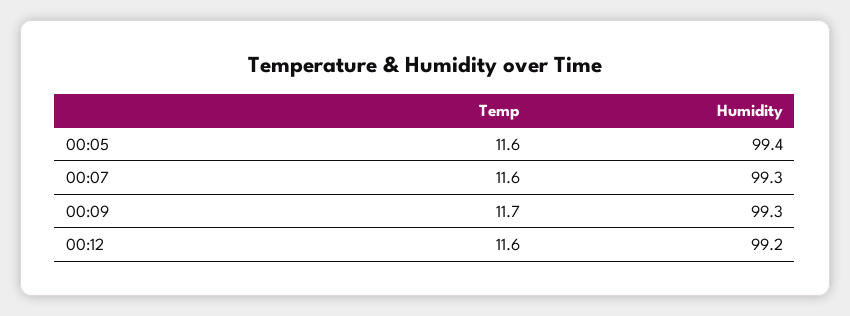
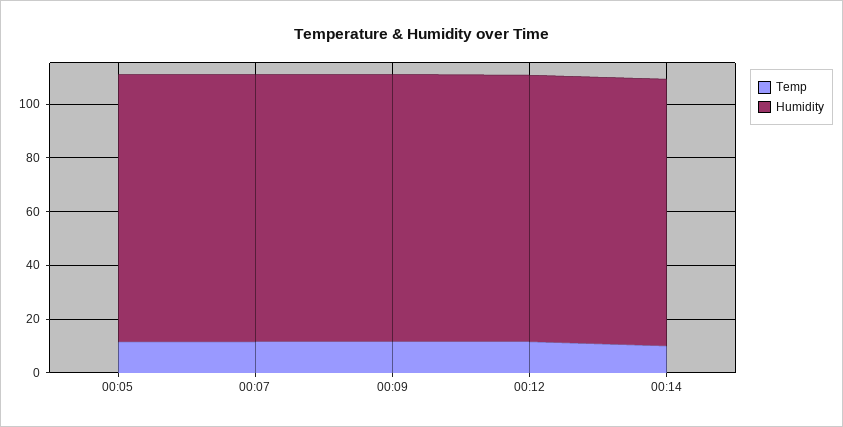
Temp, 00:14: none -> 10
Humidity, 00:14: none -> 100

